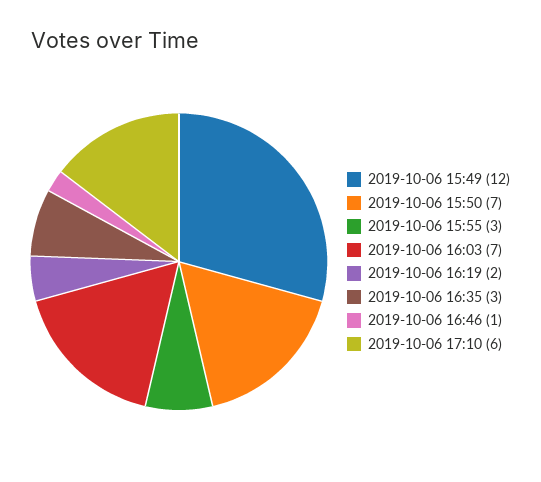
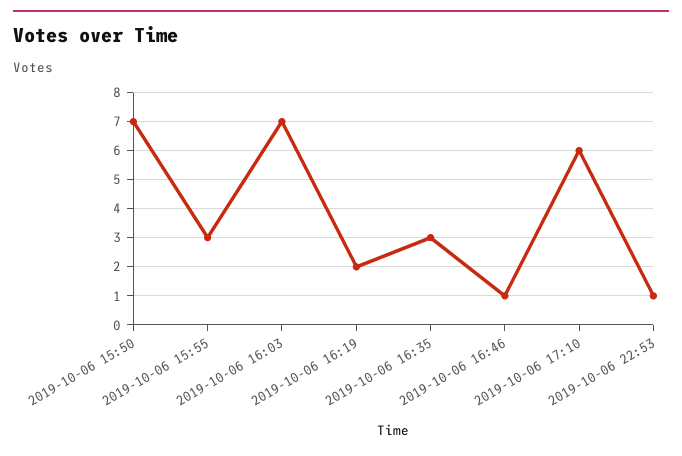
2019-10-06 15:49: 12 -> none
2019-10-06 22:53: none -> 1

